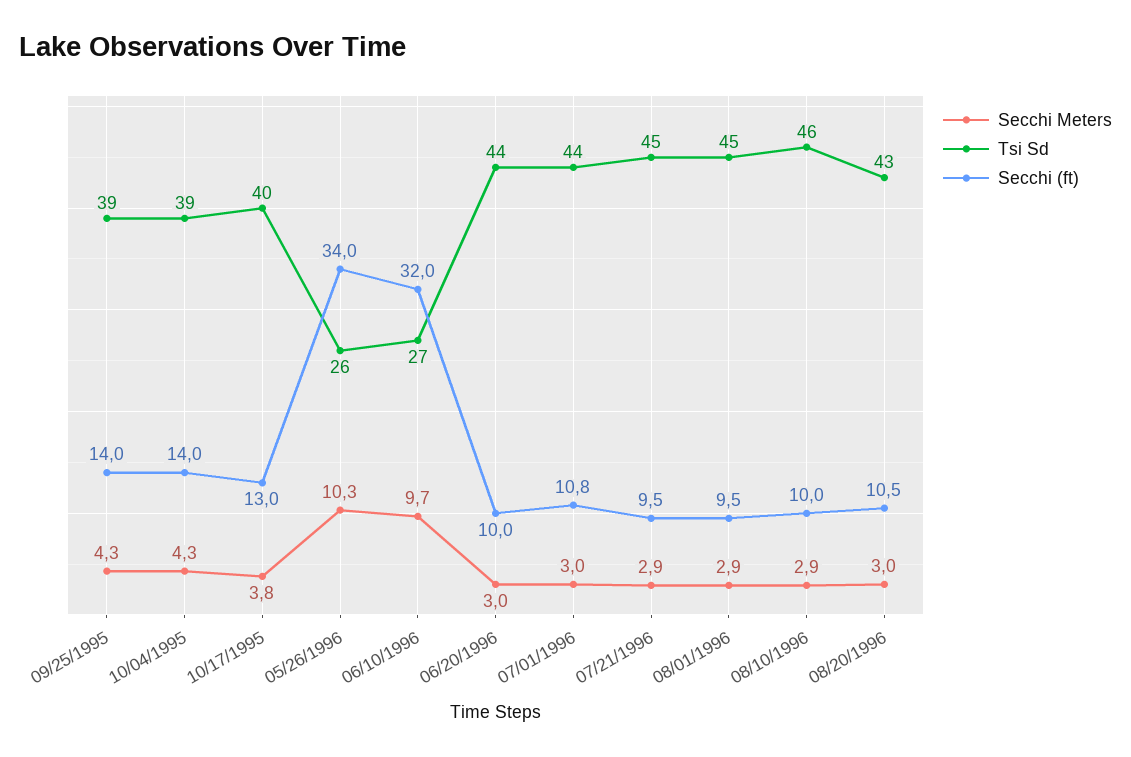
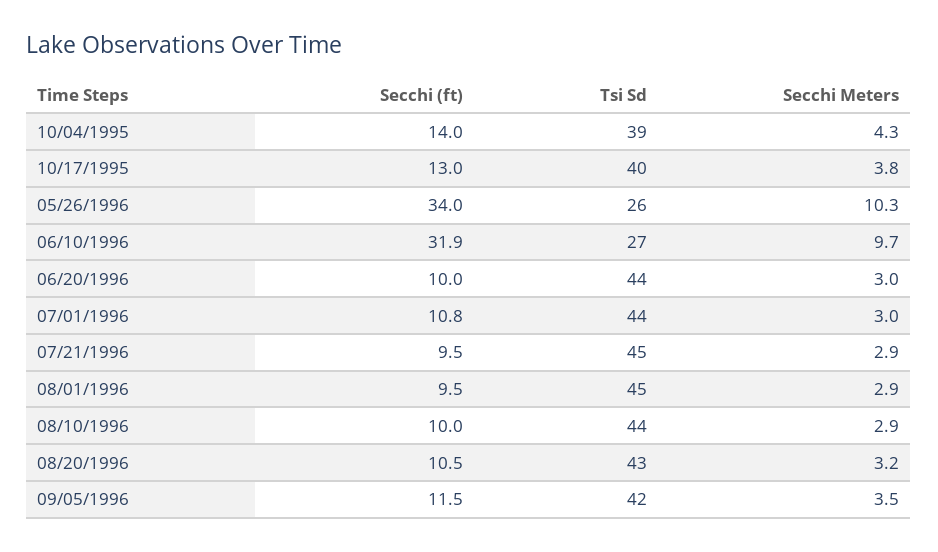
Secchi Meters, 09/25/1995: 4.3 -> none
Tsi Sd, 09/25/1995: 39 -> none
Secchi (ft), 09/25/1995: 14 -> none
Secchi (ft), 06/10/1996: 32 -> 31.9
Tsi Sd, 08/10/1996: 46 -> 44
Secchi Meters, 08/20/1996: 3 -> 3.2
Secchi (ft), 09/05/1996: none -> 11.5
Tsi Sd, 09/05/1996: none -> 42
Secchi Meters, 09/05/1996: none -> 3.5

